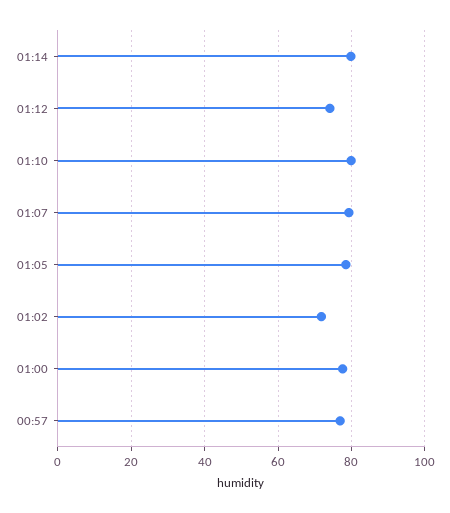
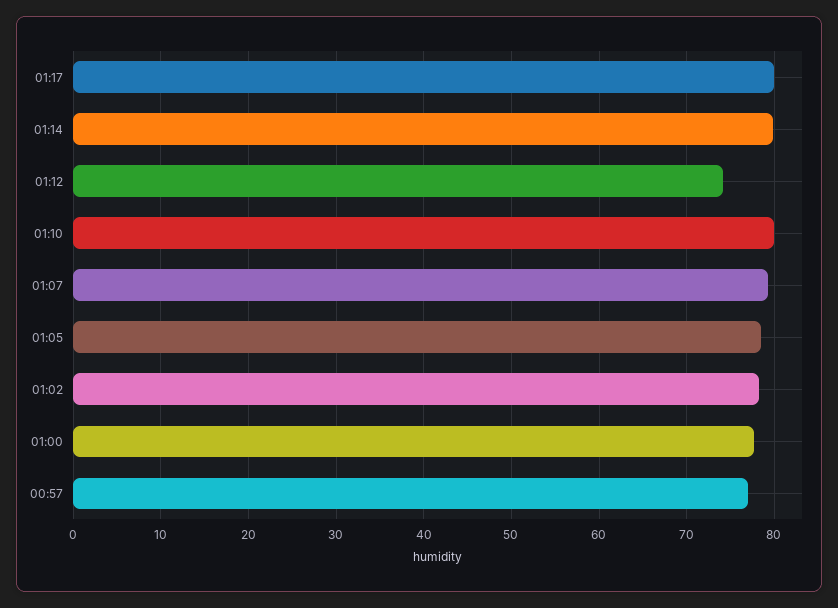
01:02: 72 -> 78
01:17: none -> 80

